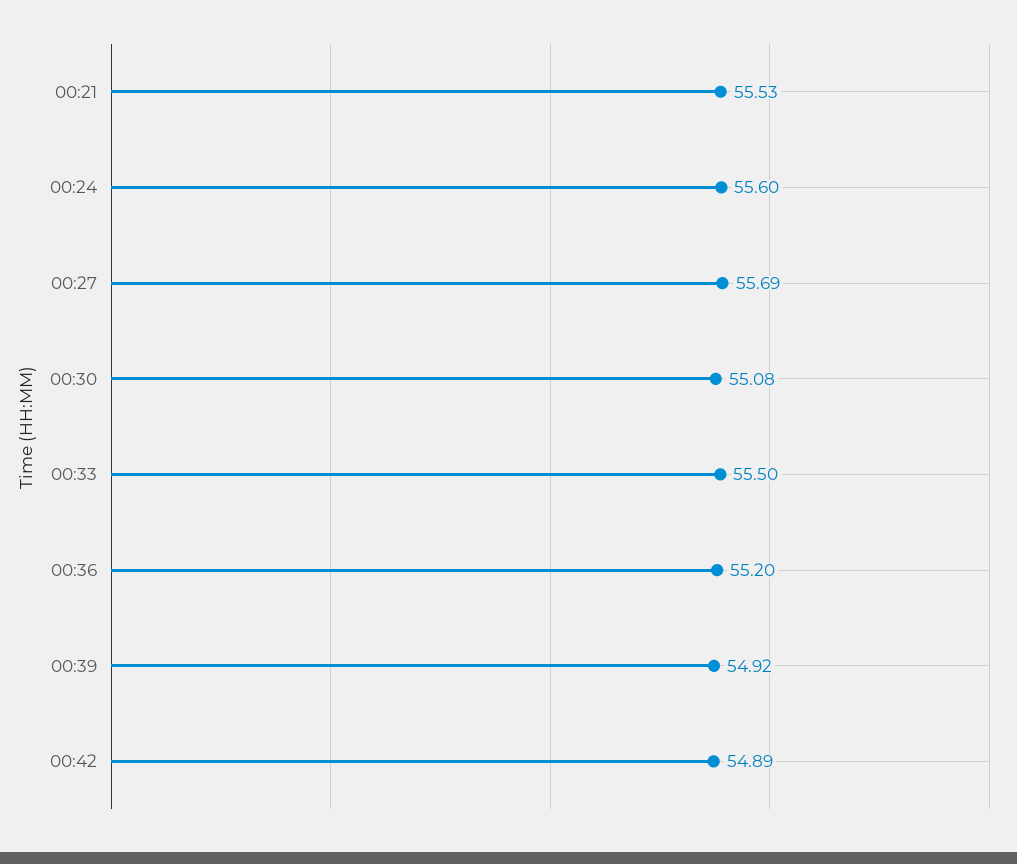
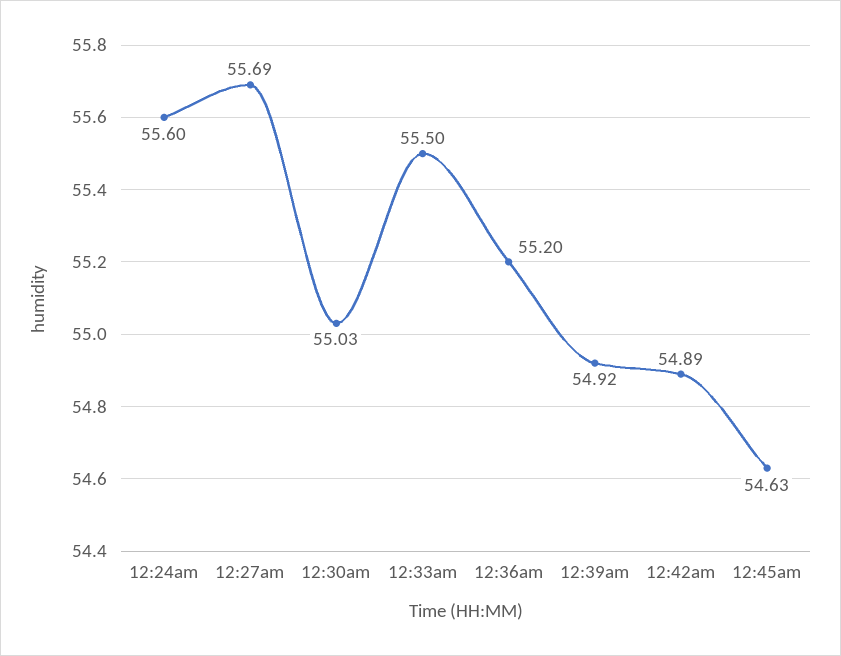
00:21: 55.53 -> none
00:30: 55.08 -> 55.03
12:45am: none -> 54.63

